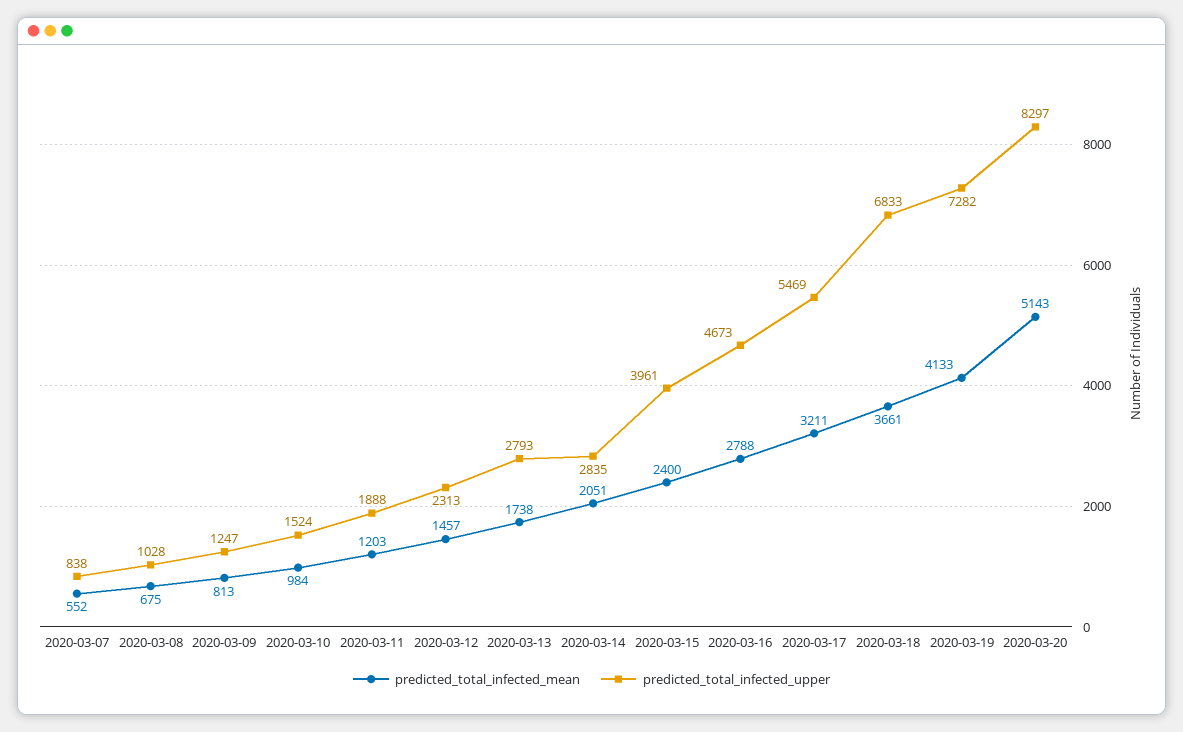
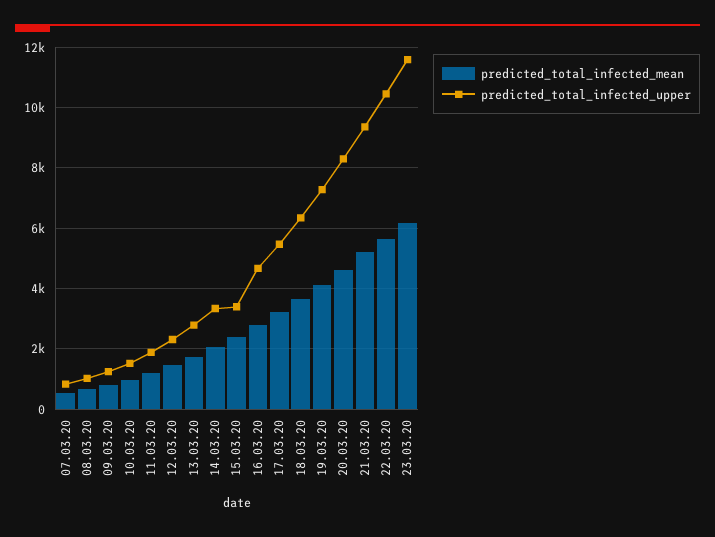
predicted_total_infected_upper, 2020-03-14: 2835 -> 3400
predicted_total_infected_upper, 2020-03-15: 3961 -> 3400
predicted_total_infected_upper, 2020-03-18: 6833 -> 6400
predicted_total_infected_mean, 2020-03-20: 5143 -> 4600
predicted_total_infected_mean, 21.03.20: none -> 5200
predicted_total_infected_upper, 21.03.20: none -> 9400
predicted_total_infected_mean, 22.03.20: none -> 5600
predicted_total_infected_upper, 22.03.20: none -> 10400
predicted_total_infected_mean, 23.03.20: none -> 6200
predicted_total_infected_upper, 23.03.20: none -> 11600

